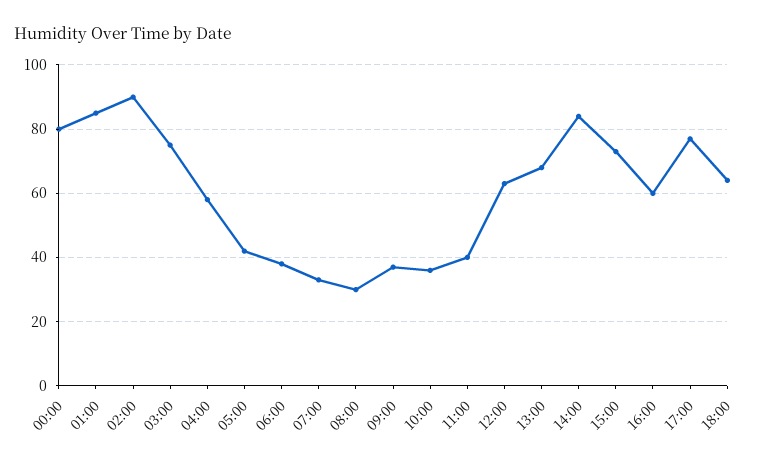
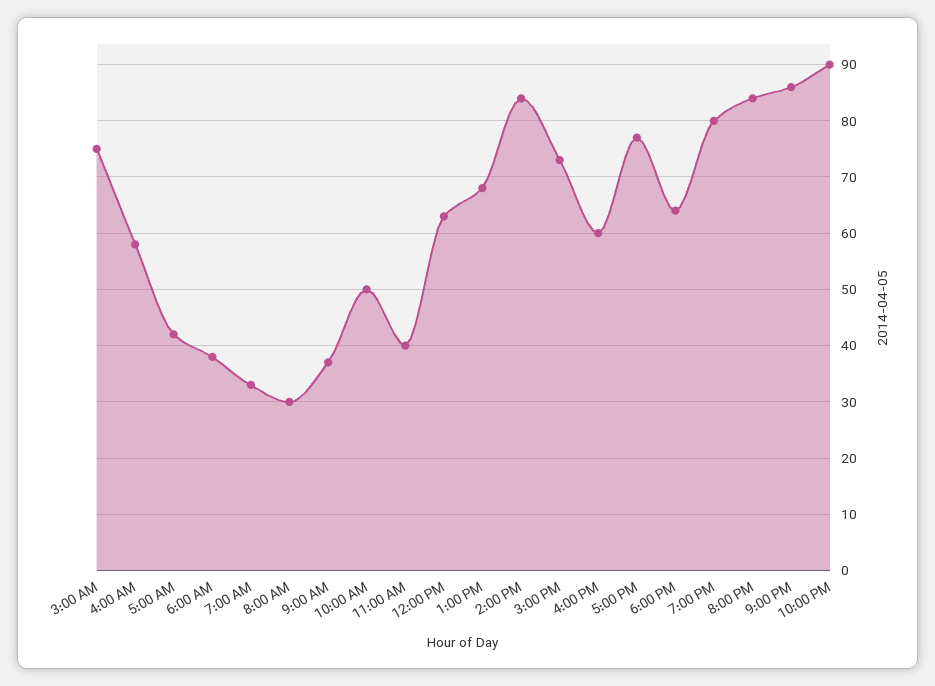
00:00: 80 -> none
01:00: 85 -> none
02:00: 90 -> none
10:00: 35 -> 50
7:00 PM: none -> 80
8:00 PM: none -> 85
9:00 PM: none -> 85
10:00 PM: none -> 90

